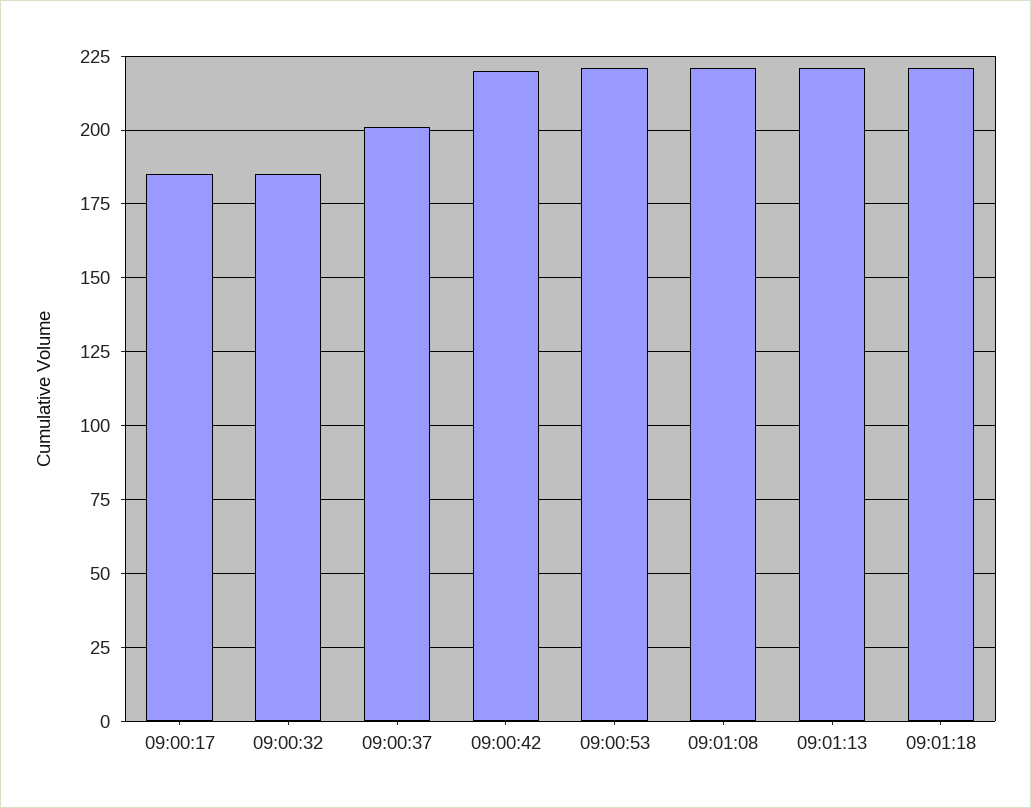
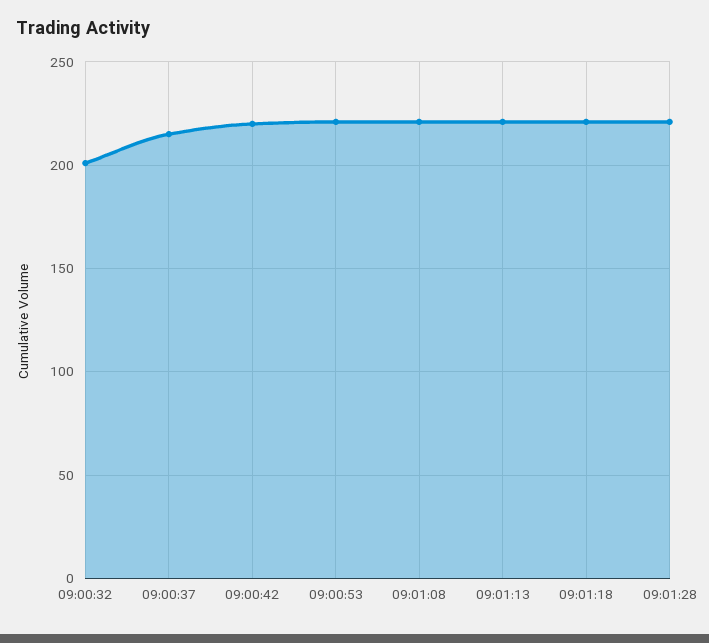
09:00:17: 185 -> none
09:00:32: 185 -> 200
09:00:37: 200 -> 215
09:01:28: none -> 220

